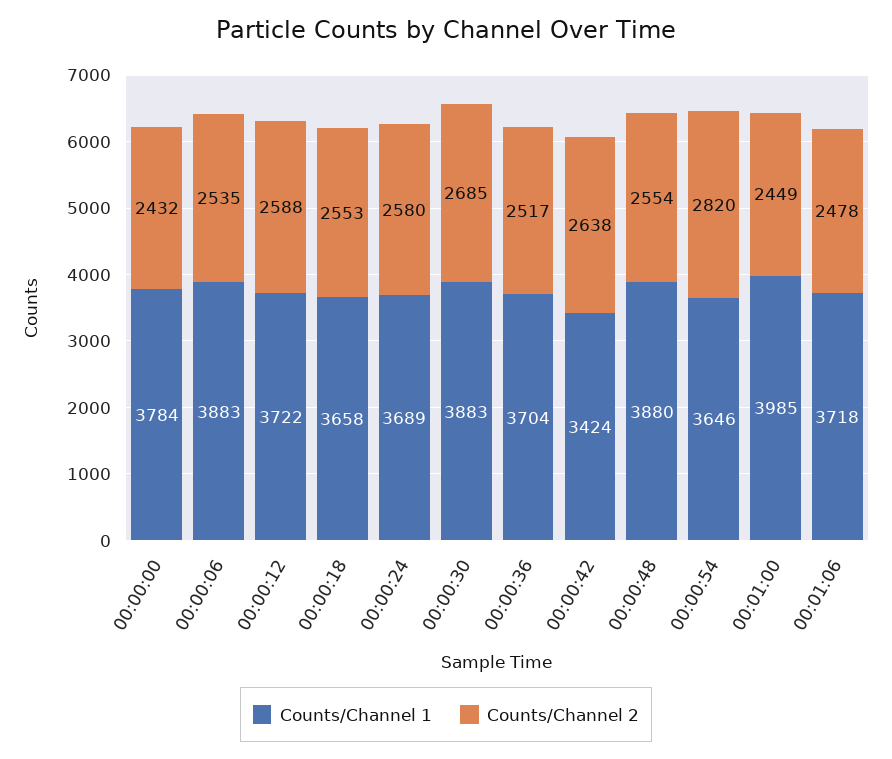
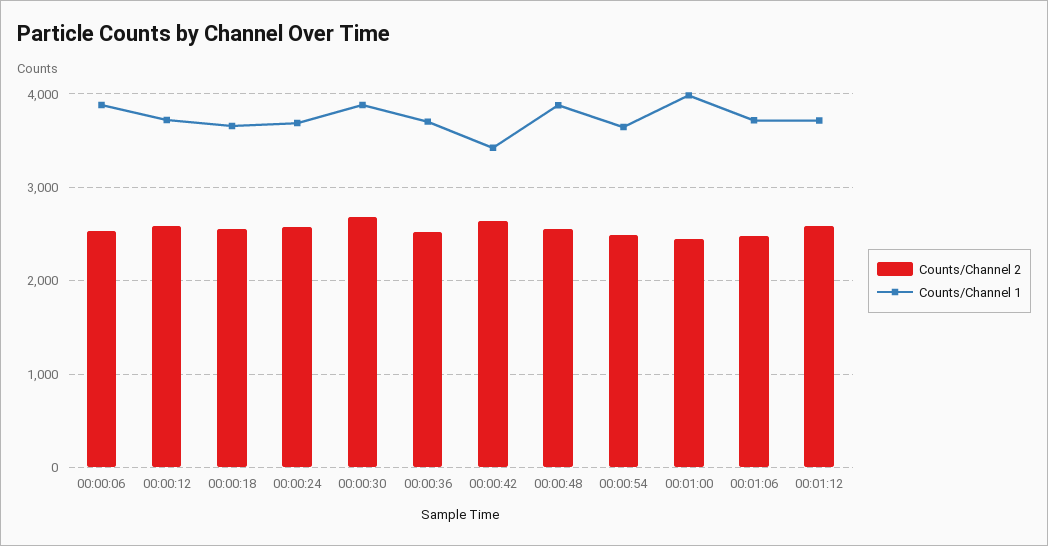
Counts/Channel 1, 00:00:00: 3784 -> none
Counts/Channel 2, 00:00:00: 2432 -> none
Counts/Channel 2, 00:00:54: 2820 -> 2500
Counts/Channel 2, 00:01:12: none -> 2600
Counts/Channel 1, 00:01:12: none -> 3700

